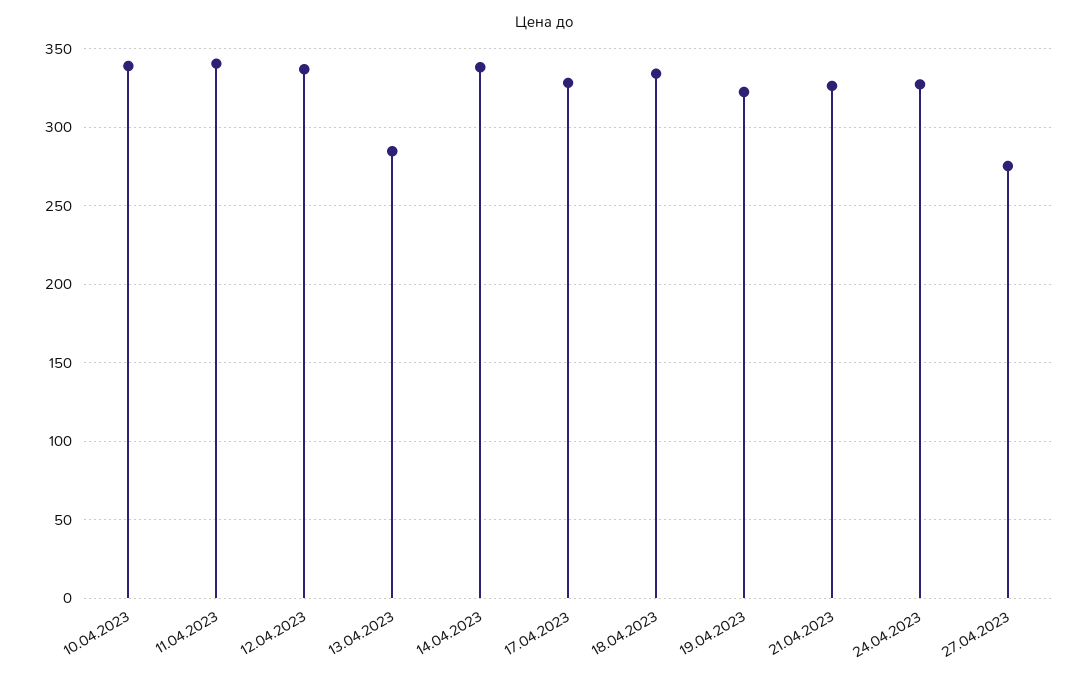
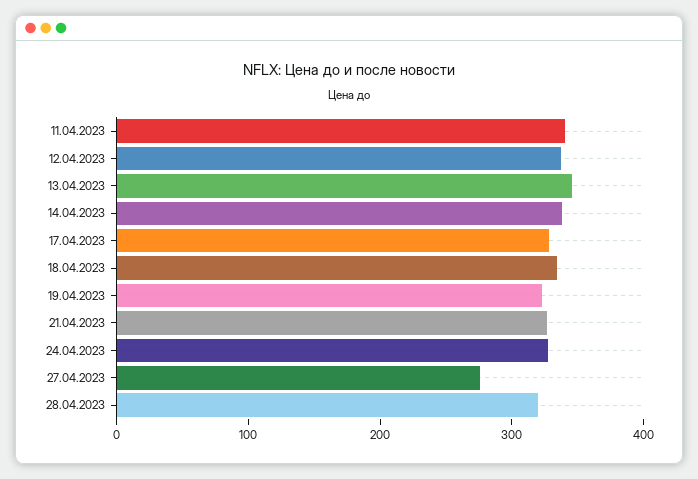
10.04.2023: 340 -> none
13.04.2023: 285 -> 340
28.04.2023: none -> 320

